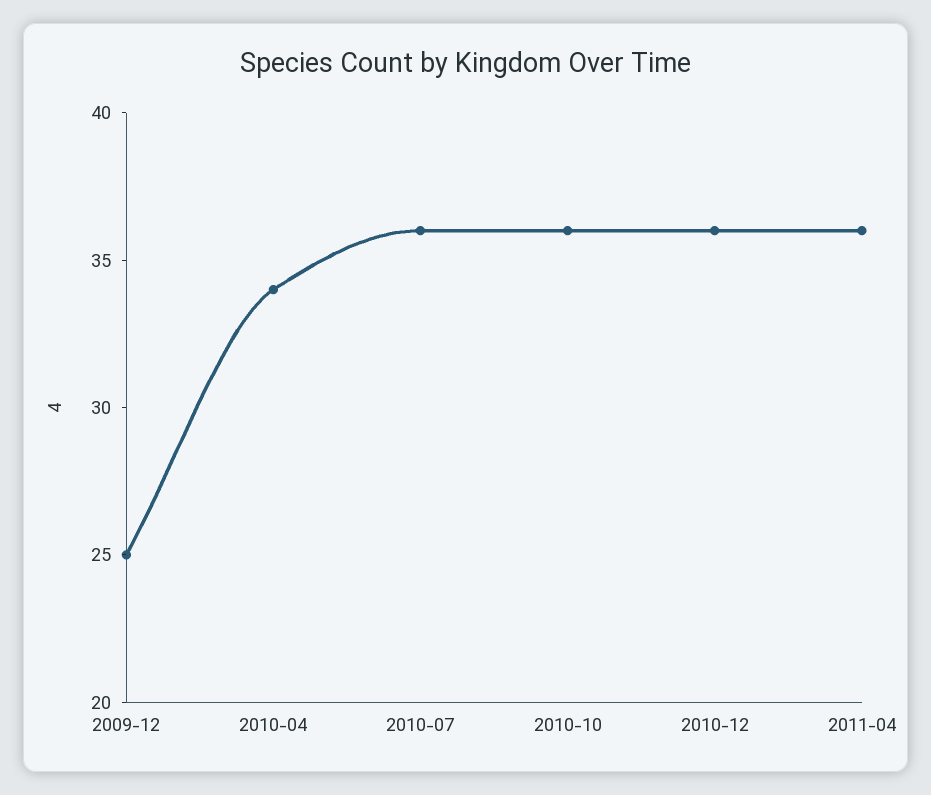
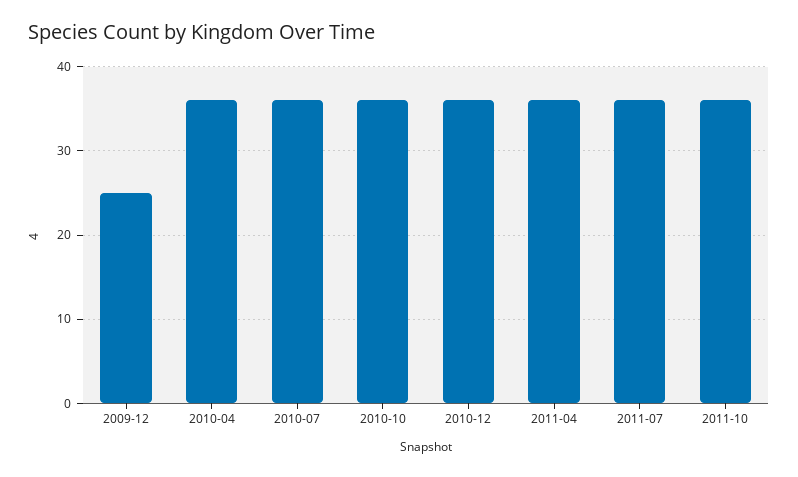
2010-04: 34 -> 36
2011-07: none -> 36
2011-10: none -> 36

